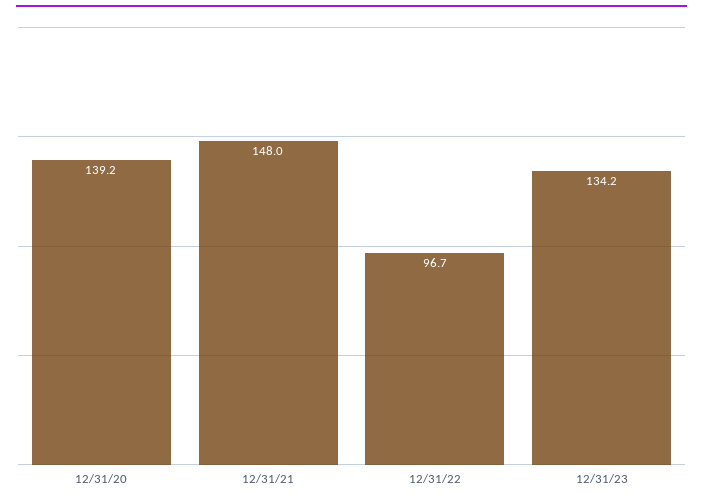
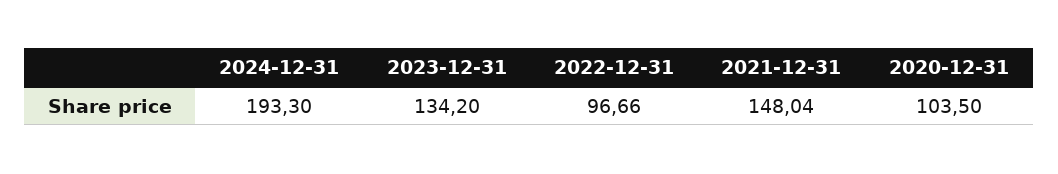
12/31/20: 139.2 -> 103.5
2024-12-31: none -> 193.3

